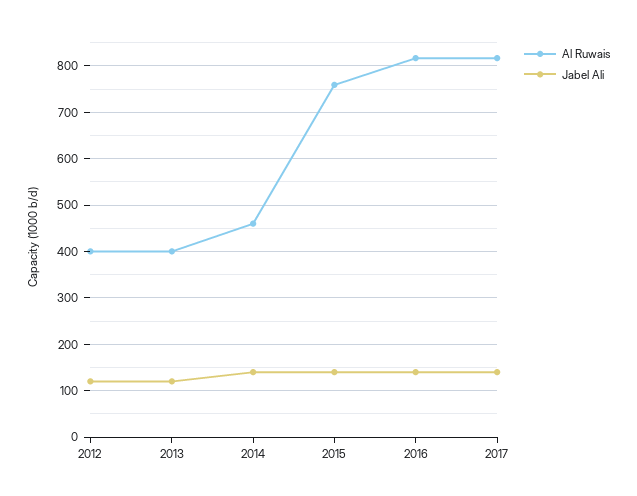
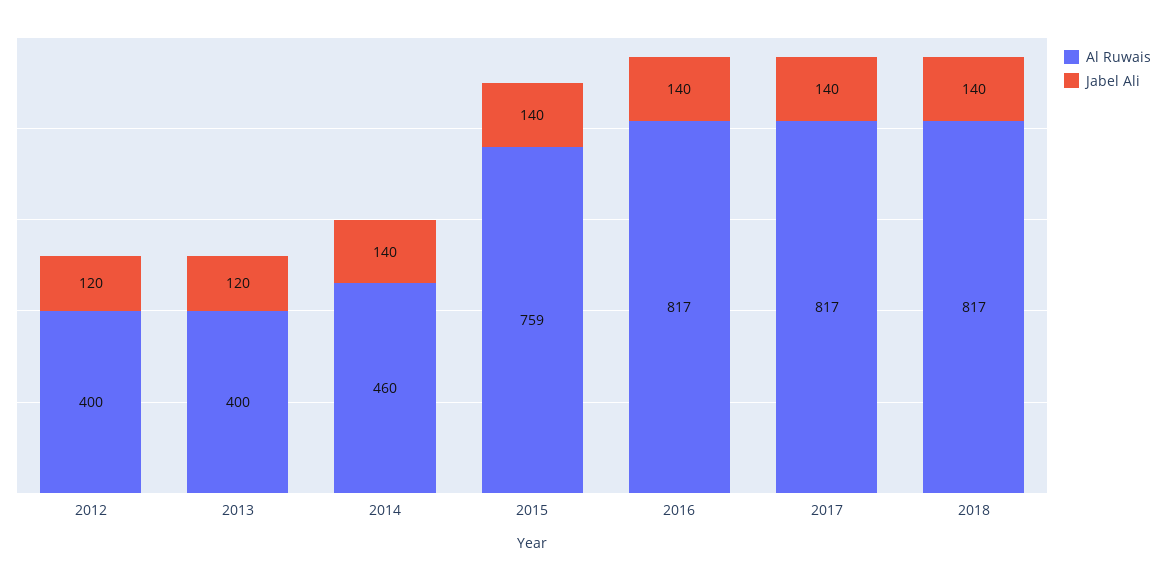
Al Ruwais, 2018: none -> 817
Jabel Ali, 2018: none -> 140

